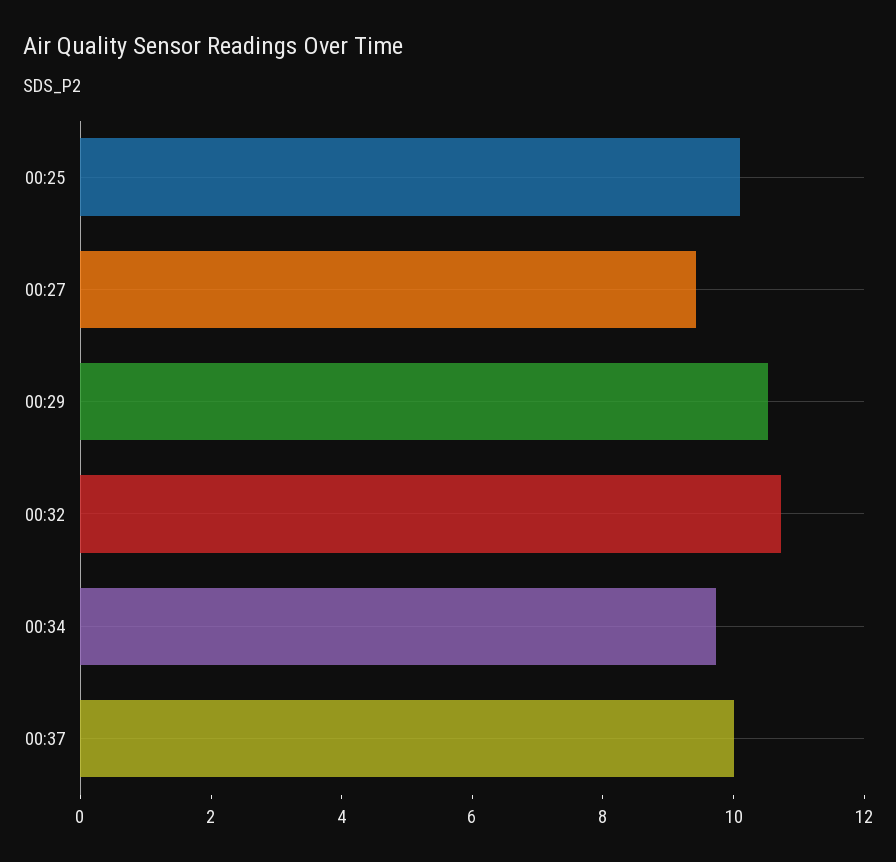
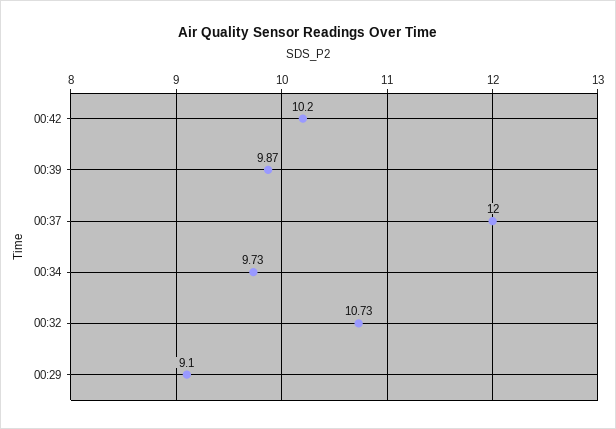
00:25: 10 -> none
00:27: 9.5 -> none
00:29: 10.5 -> 9.1
00:37: 10 -> 12
00:42: none -> 10.2
00:39: none -> 9.87

